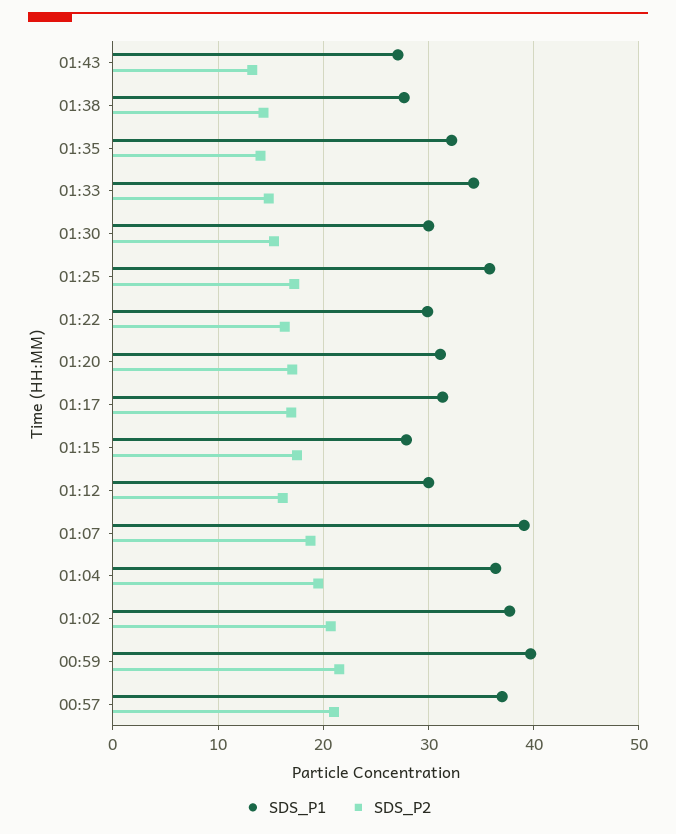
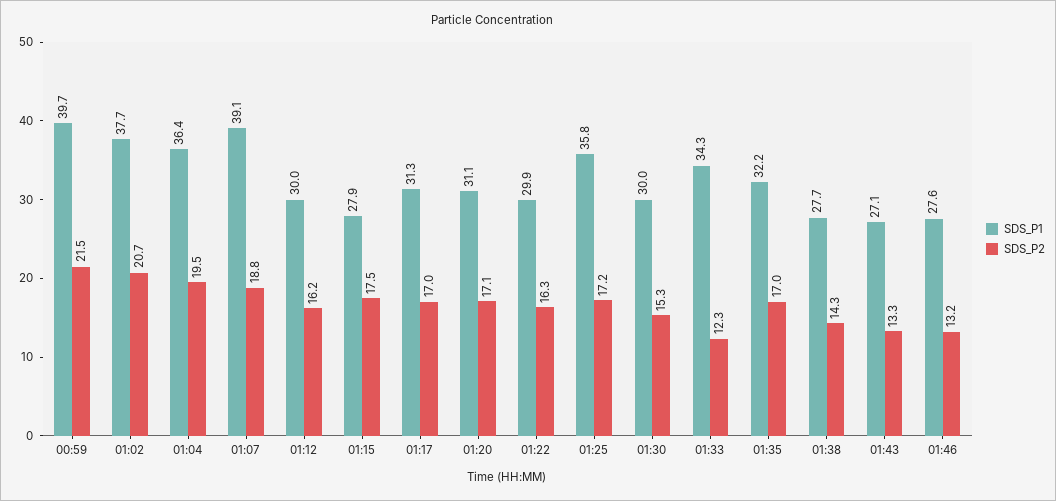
SDS_P2, 01:35: 14 -> 17
SDS_P2, 01:33: 15 -> 12.3
SDS_P1, 00:57: 37 -> none
SDS_P2, 00:57: 21 -> none
SDS_P1, 01:46: none -> 27.6
SDS_P2, 01:46: none -> 13.2

